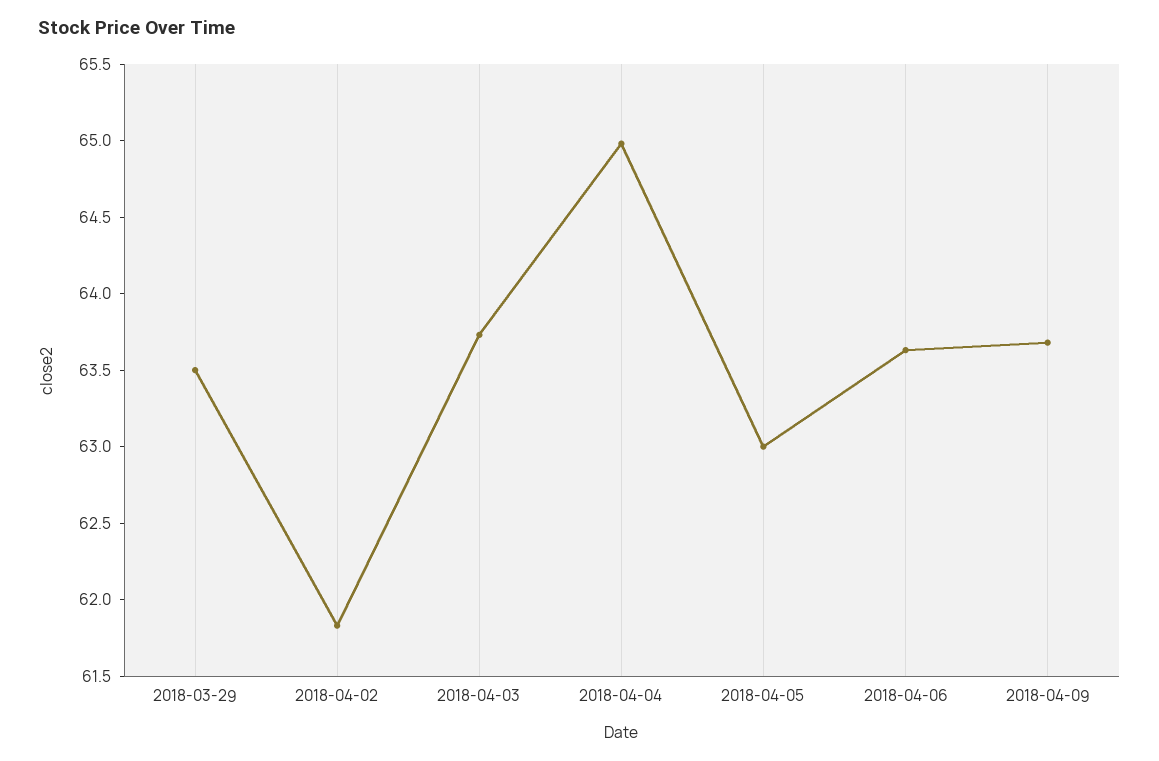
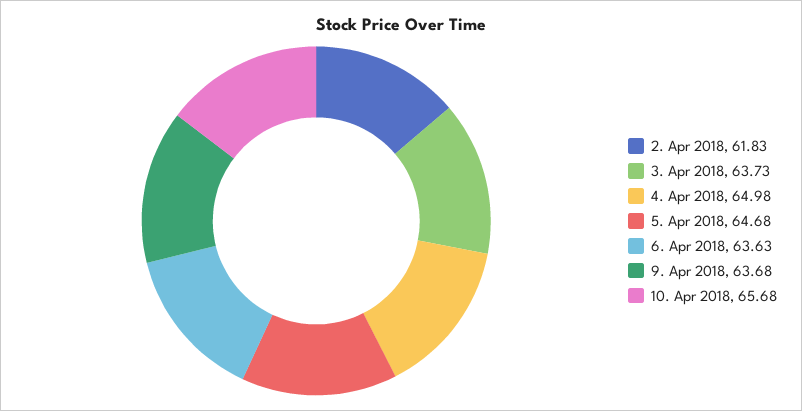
2018-03-29: 63.5 -> none
2018-04-05: 63 -> 64.68
10. Apr 2018: none -> 65.68

